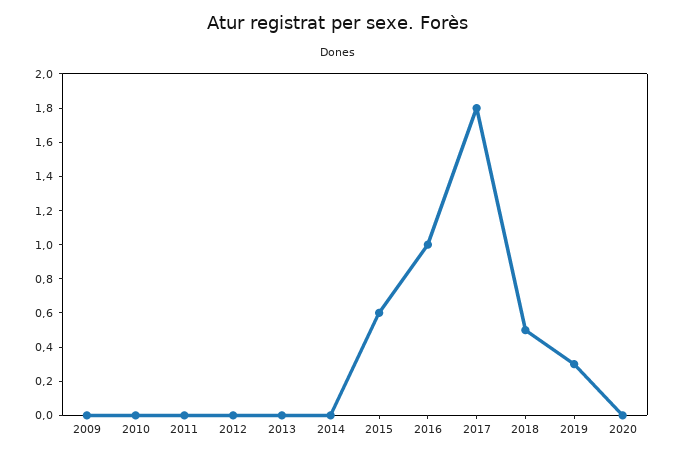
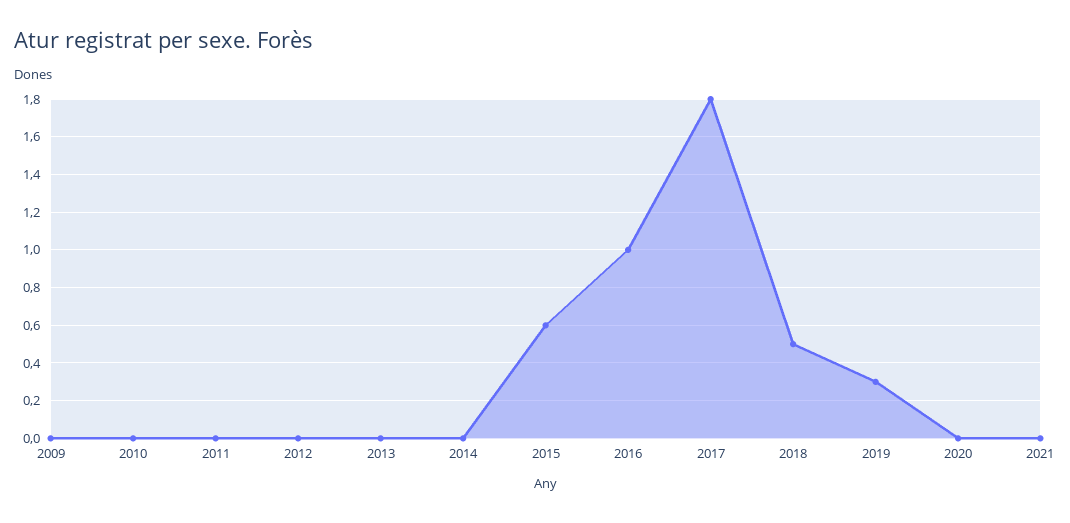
2021: none -> 0

